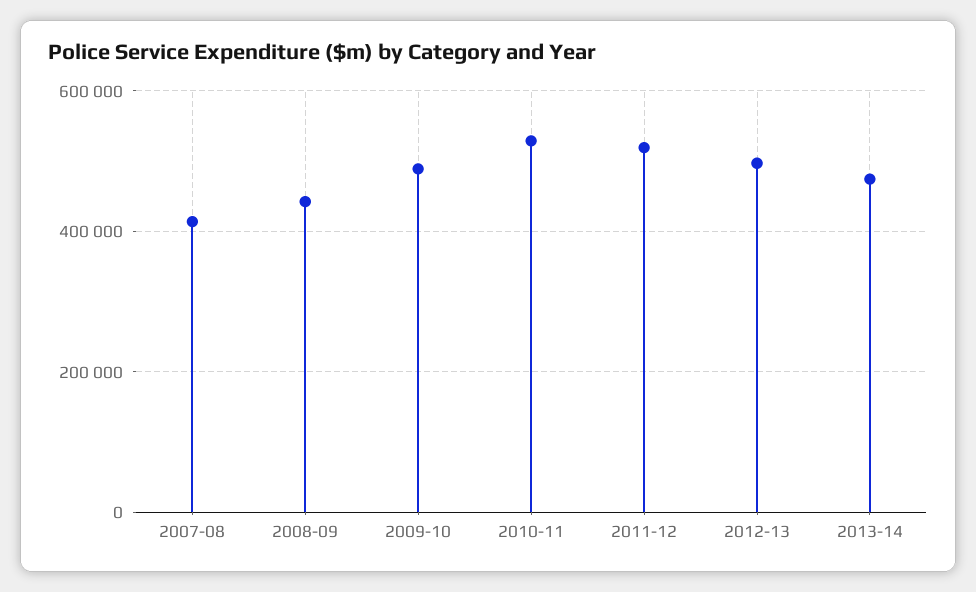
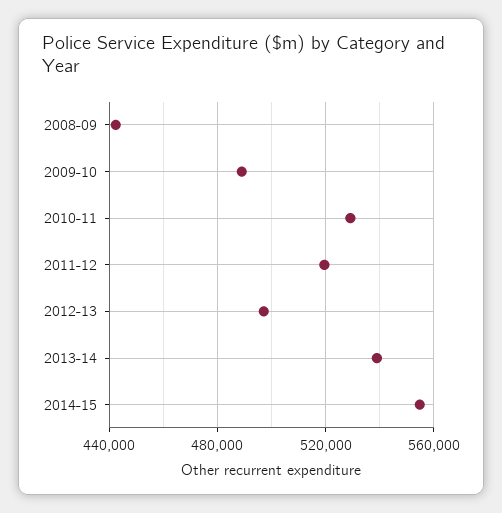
2007-08: 420000 -> none
2013-14: 480000 -> 540000
2014-15: none -> 555000

